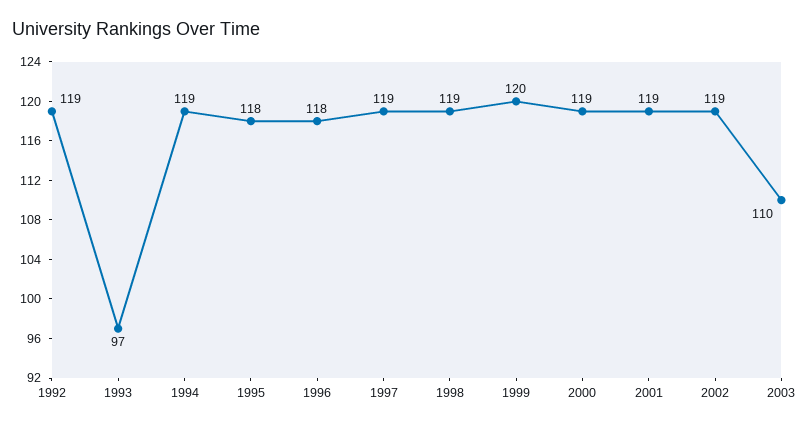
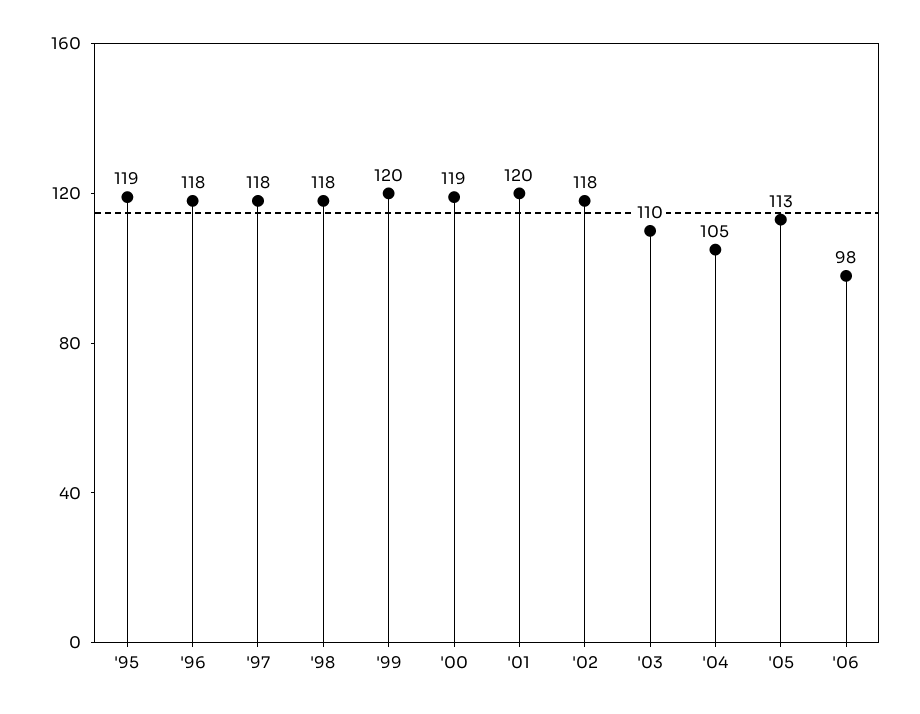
1992: 119 -> none
1993: 97 -> none
1994: 119 -> none
1995: 118 -> 119
1997: 119 -> 118
1998: 119 -> 118
2001: 119 -> 120
2002: 119 -> 118
'04: none -> 105
'05: none -> 113
'06: none -> 98

